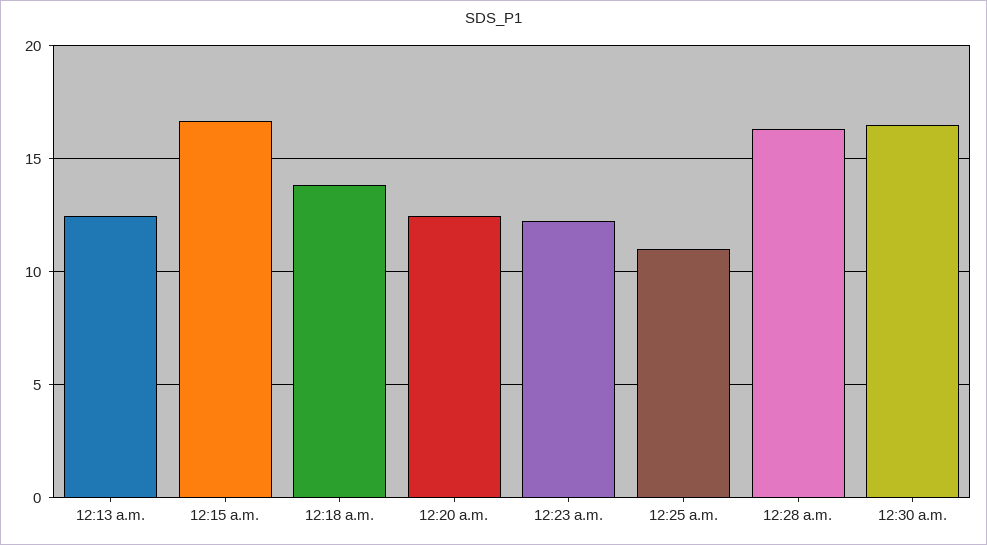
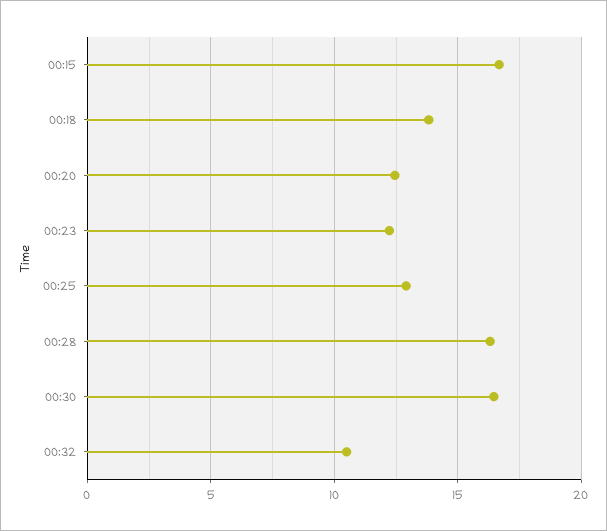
12:13 a.m.: 12.5 -> none
12:25 a.m.: 11 -> 13
00:32: none -> 10.5

